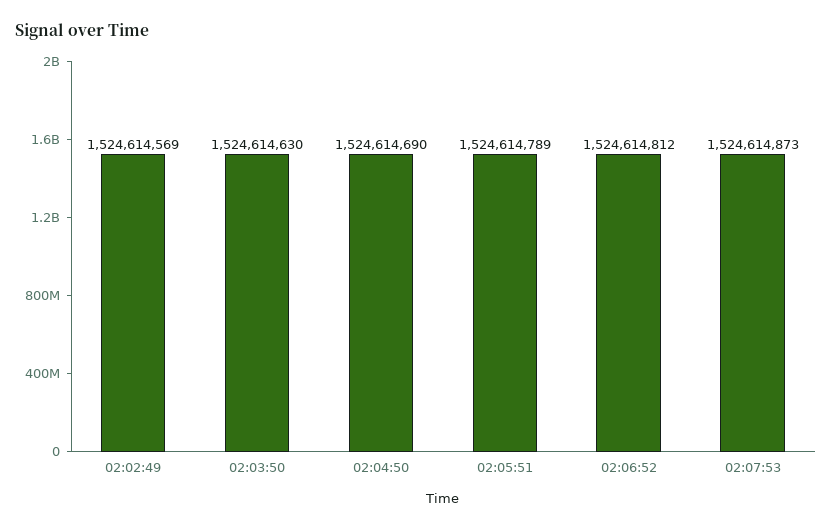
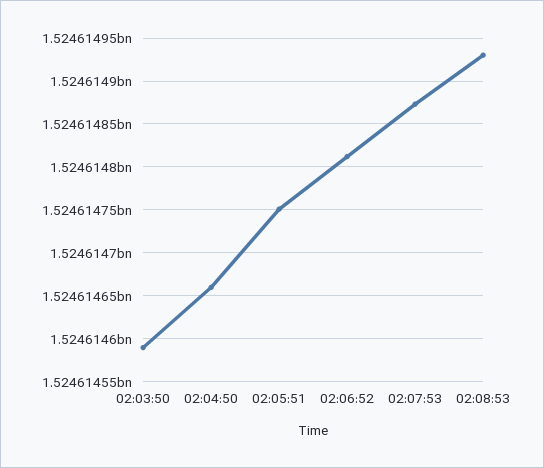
02:02:49: 1524614569 -> none
02:03:50: 1524614630 -> 1524614590
02:04:50: 1524614690 -> 1524614660
02:05:51: 1524614789 -> 1524614750
02:08:53: none -> 1524614930

